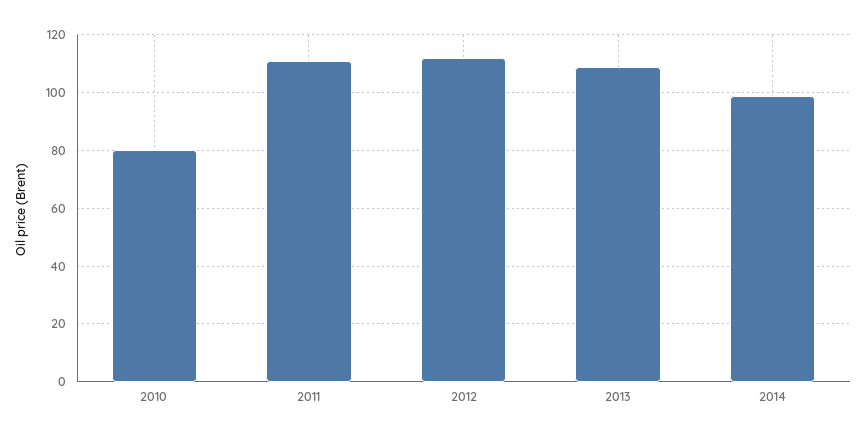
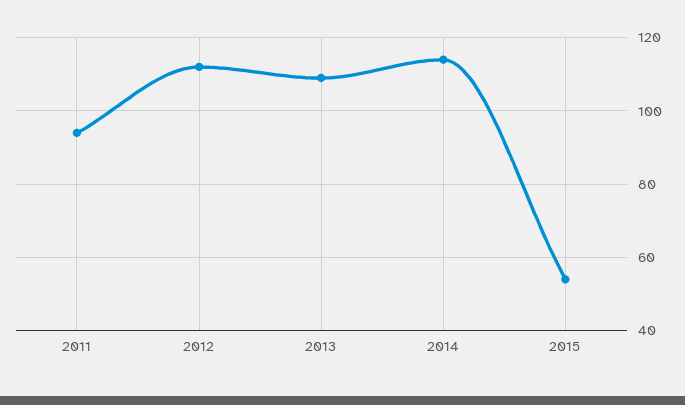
2010: 80 -> none
2011: 110 -> 95
2014: 100 -> 115
2015: none -> 55

